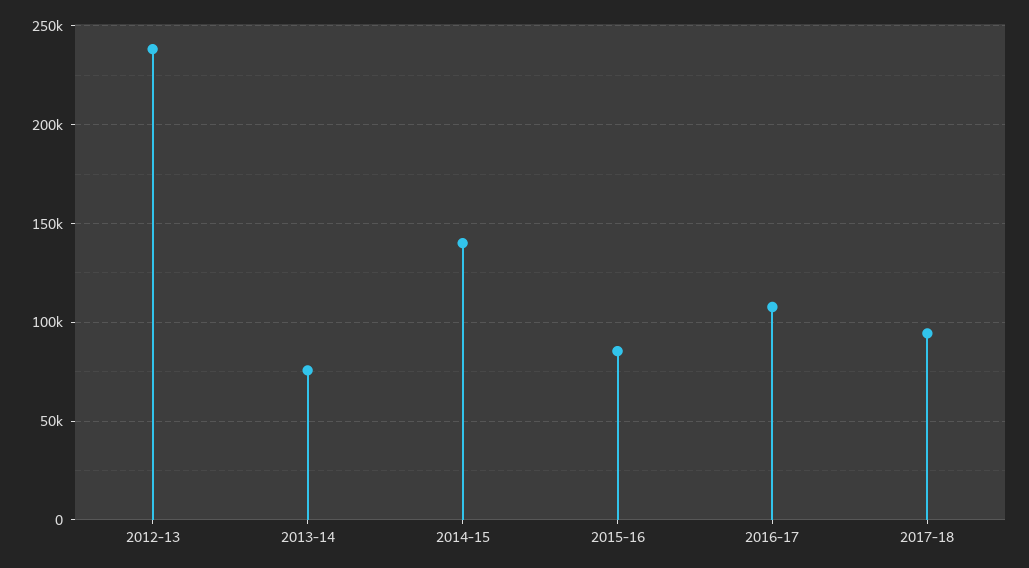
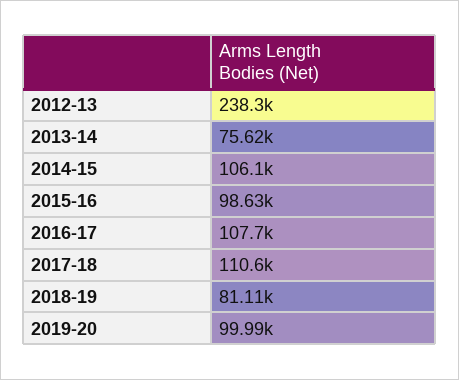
2014-15: 140000 -> 106100
2015-16: 85000 -> 98630
2017-18: 95000 -> 110600
2018-19: none -> 81110
2019-20: none -> 99990

